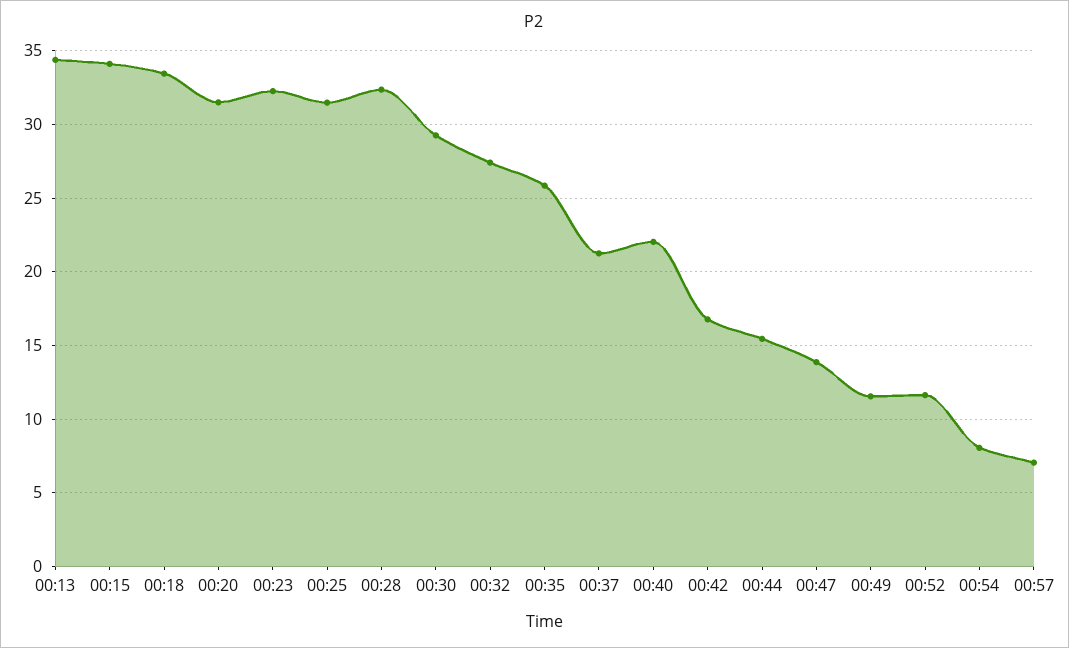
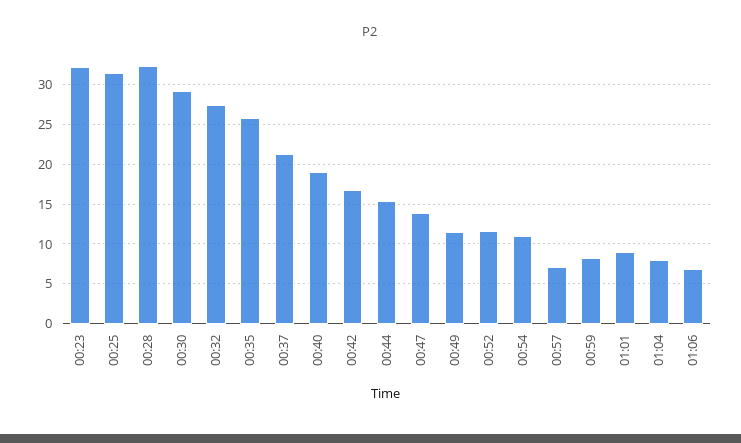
00:13: 34.5 -> none
00:15: 34 -> none
00:18: 33.5 -> none
00:20: 31.5 -> none
00:40: 22 -> 19
00:54: 8 -> 11
00:59: none -> 8
01:01: none -> 9
01:04: none -> 8
01:06: none -> 7

